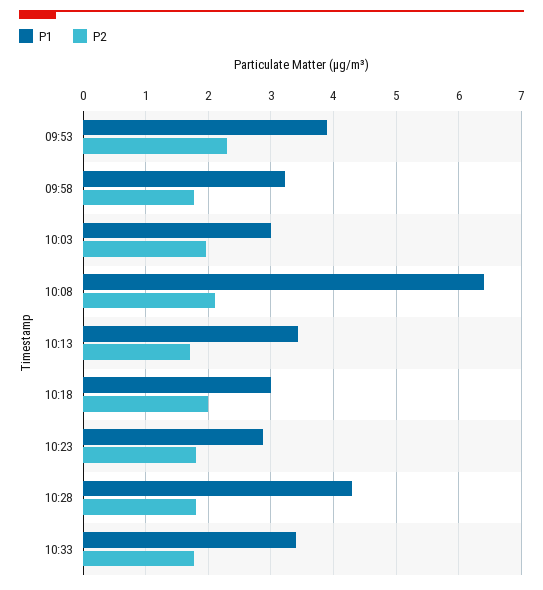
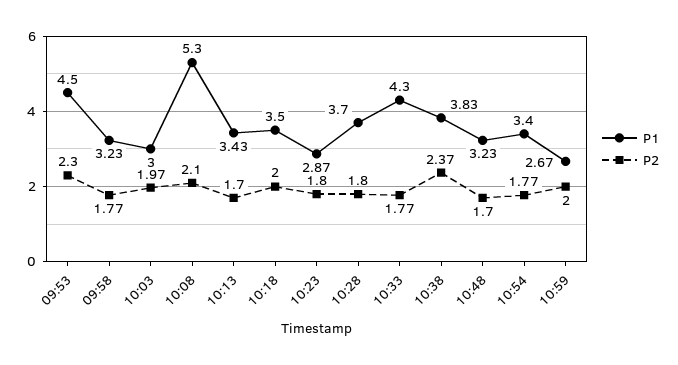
P1, 09:53: 3.9 -> 4.5
P1, 10:08: 6.4 -> 5.3
P1, 10:18: 3 -> 3.5
P1, 10:28: 4.3 -> 3.7
P1, 10:33: 3.4 -> 4.3
P1, 10:38: none -> 3.83
P2, 10:38: none -> 2.37
P1, 10:48: none -> 3.23
P2, 10:48: none -> 1.7
P1, 10:54: none -> 3.4
P2, 10:54: none -> 1.77
P1, 10:59: none -> 2.67
P2, 10:59: none -> 2

